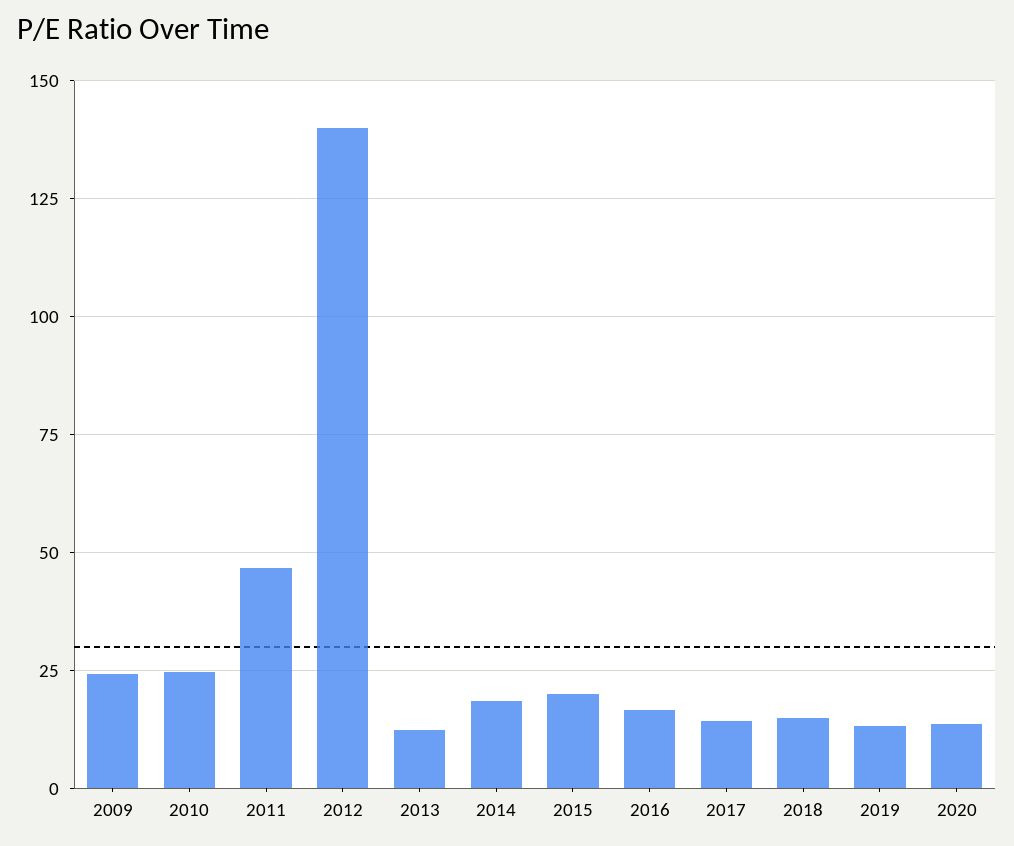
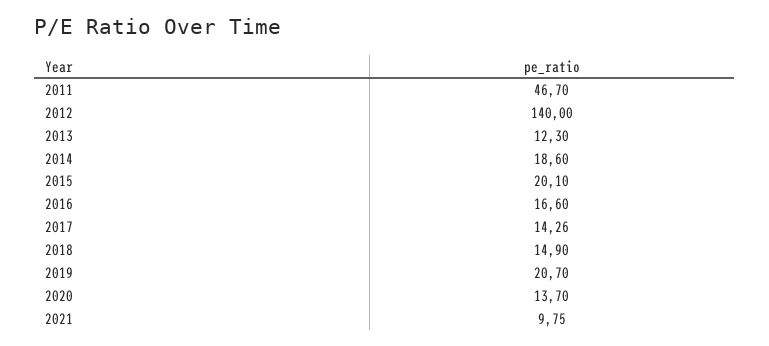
2009: 25 -> none
2010: 25 -> none
2019: 12.5 -> 20.7
2021: none -> 9.75

